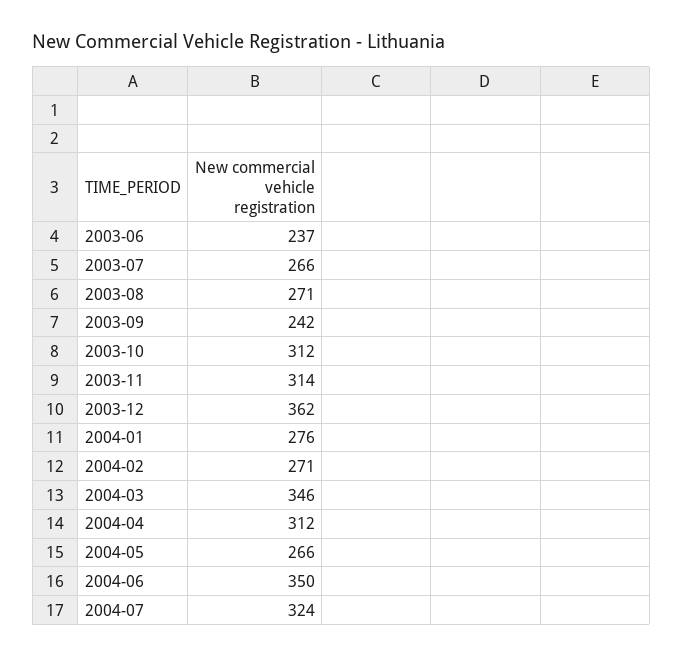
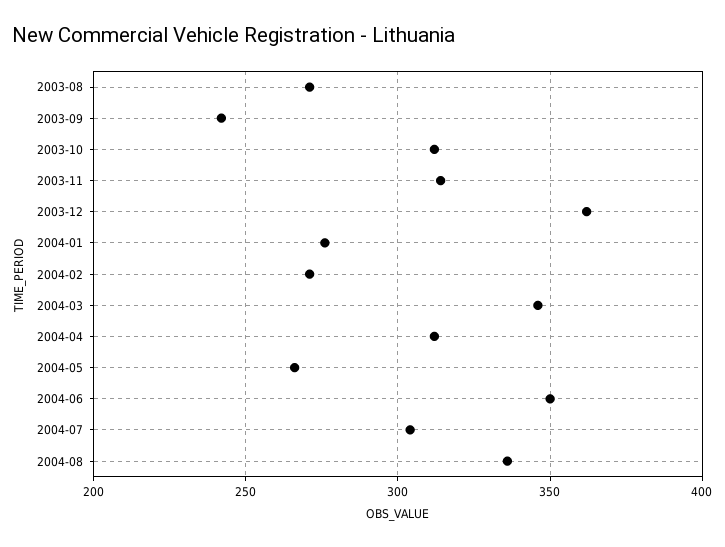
2003-06: 237 -> none
2003-07: 266 -> none
2004-07: 324 -> 305
2004-08: none -> 335

